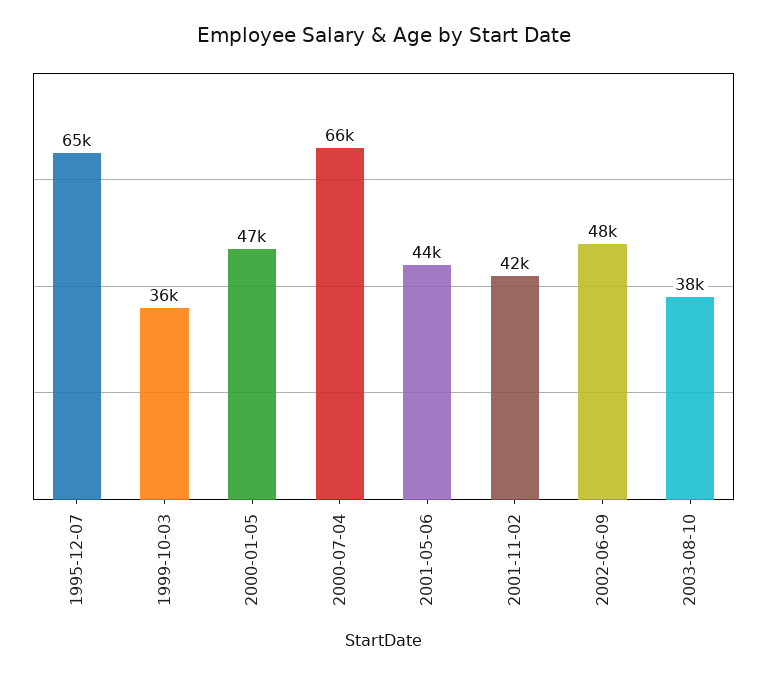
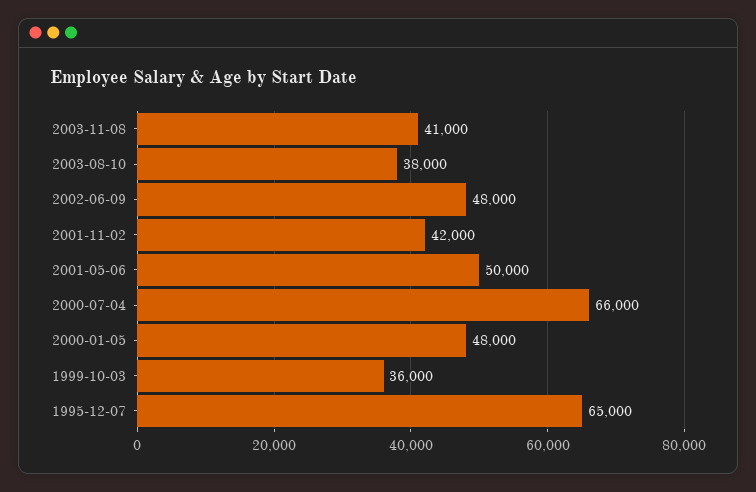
2000-01-05: 47000 -> 48000
2001-05-06: 44000 -> 50000
2003-11-08: none -> 41000

